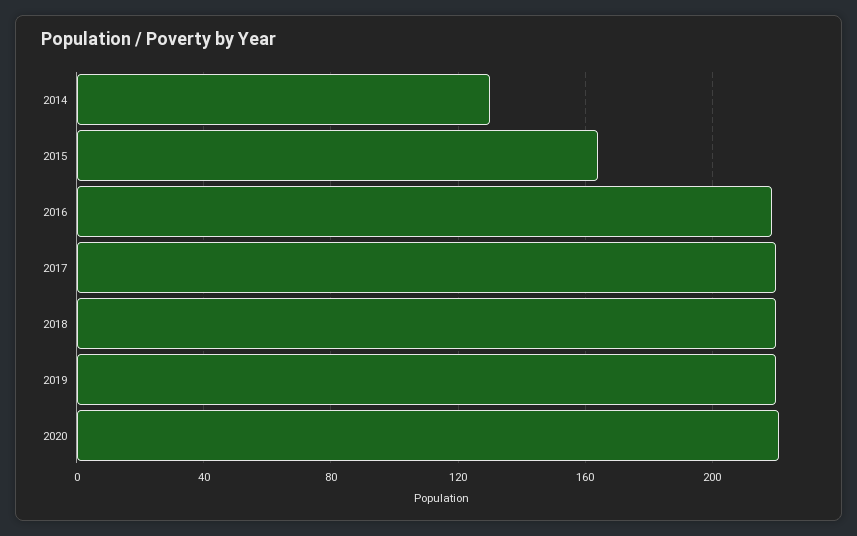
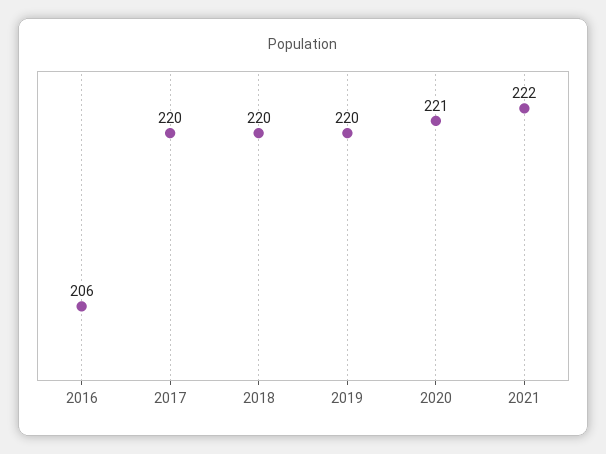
2014: 130 -> none
2015: 165 -> none
2016: 220 -> 206
2021: none -> 222

